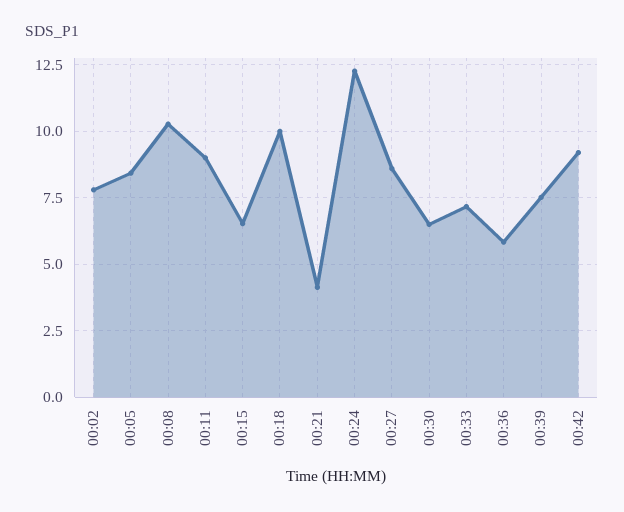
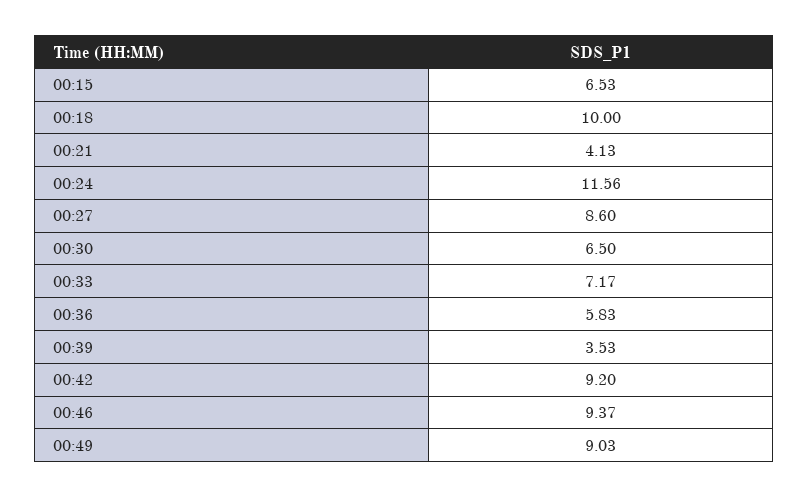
00:02: 7.75 -> none
00:05: 8.5 -> none
00:08: 10.25 -> none
00:11: 9 -> none
00:24: 12.25 -> 11.56
00:39: 7.5 -> 3.53
00:46: none -> 9.37
00:49: none -> 9.03

